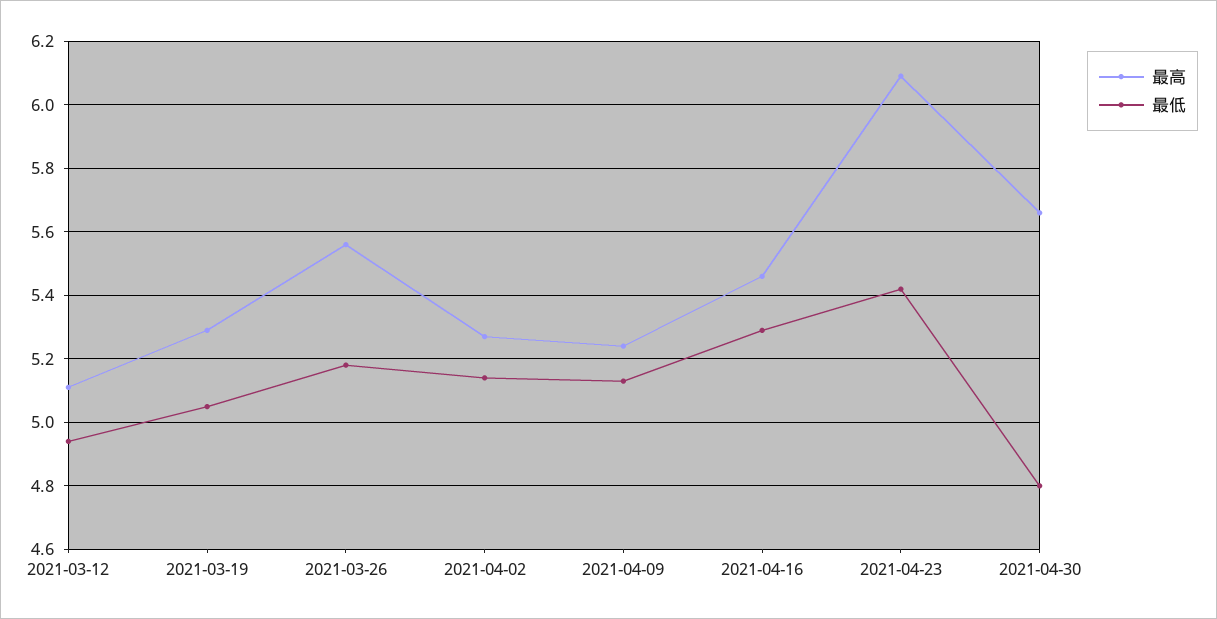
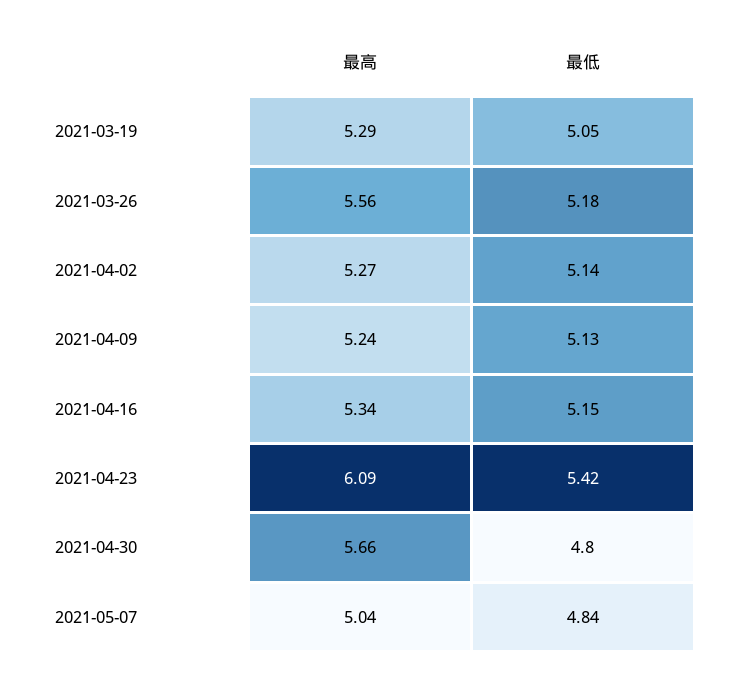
最高, 2021-03-12: 5.1 -> none
最低, 2021-03-12: 4.95 -> none
最高, 2021-04-16: 5.45 -> 5.34
最低, 2021-04-16: 5.3 -> 5.15
最高, 2021-05-07: none -> 5.04
最低, 2021-05-07: none -> 4.84

